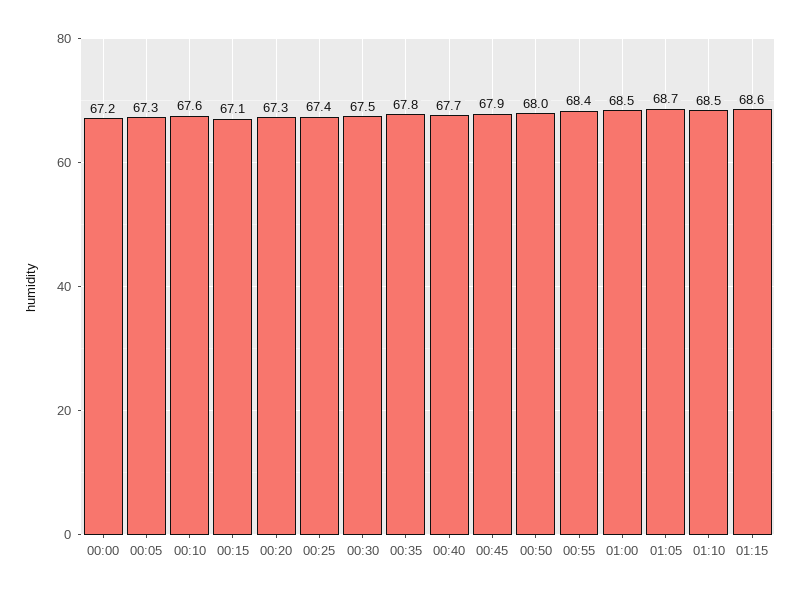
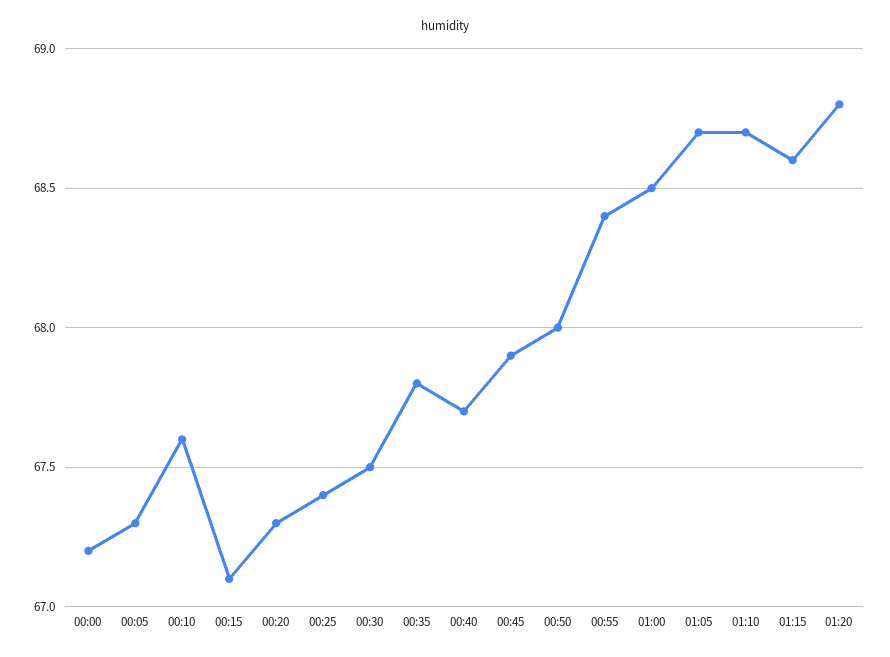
01:10: 68.5 -> 68.7
01:20: none -> 68.8

